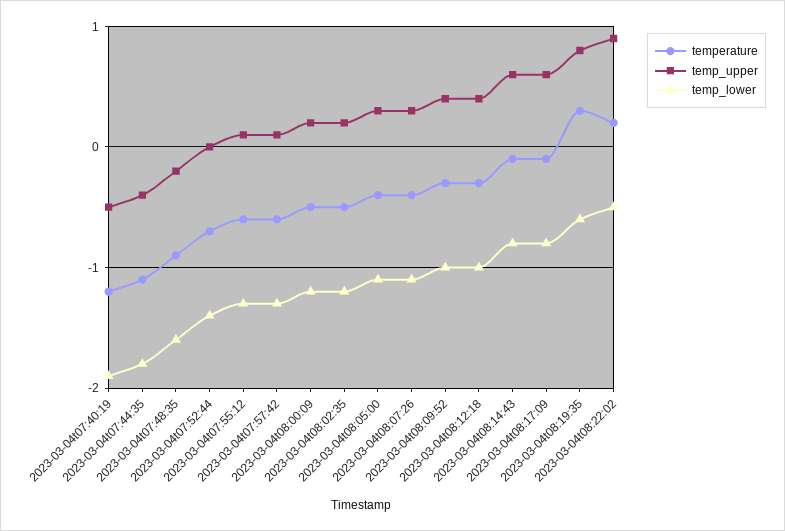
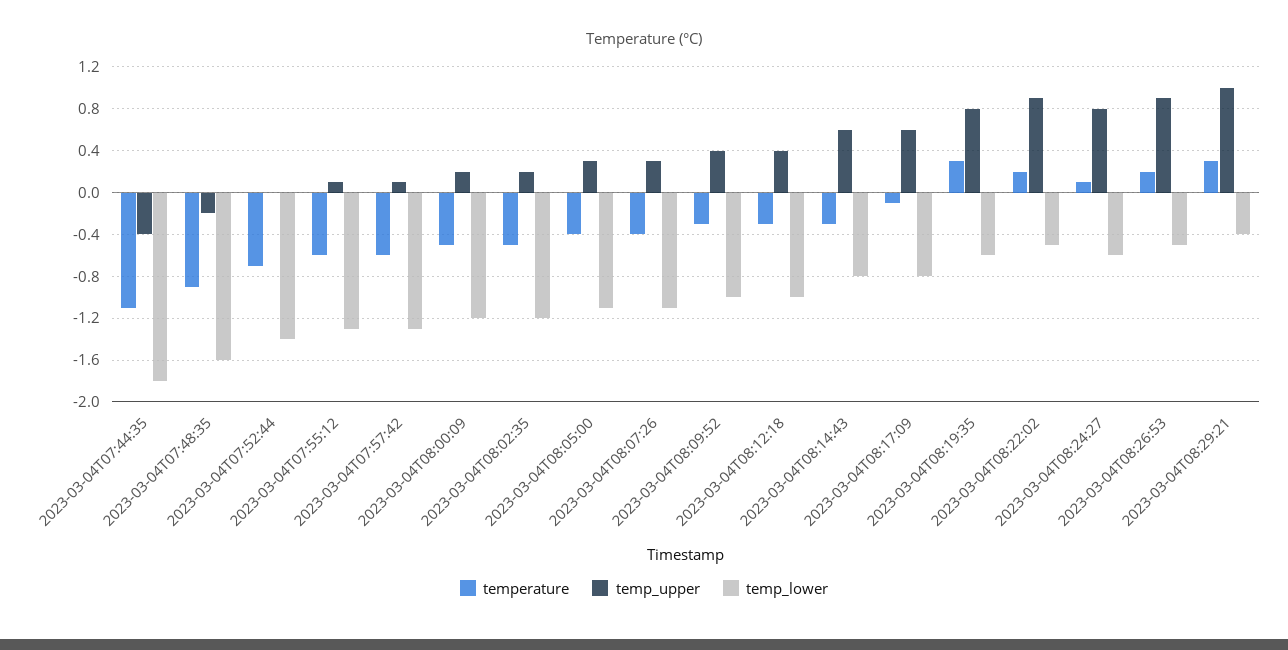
temperature, 2023-03-04t07:40:19: -1.2 -> none
temp_upper, 2023-03-04t07:40:19: -0.5 -> none
temp_lower, 2023-03-04t07:40:19: -1.9 -> none
temperature, 2023-03-04t08:14:43: -0.1 -> -0.3
temperature, 2023-03-04T08:24:27: none -> 0.1
temp_upper, 2023-03-04T08:24:27: none -> 0.8
temp_lower, 2023-03-04T08:24:27: none -> -0.6
temperature, 2023-03-04T08:26:53: none -> 0.2
temp_upper, 2023-03-04T08:26:53: none -> 0.9
temp_lower, 2023-03-04T08:26:53: none -> -0.5
temperature, 2023-03-04T08:29:21: none -> 0.3
temp_upper, 2023-03-04T08:29:21: none -> 1
temp_lower, 2023-03-04T08:29:21: none -> -0.4

